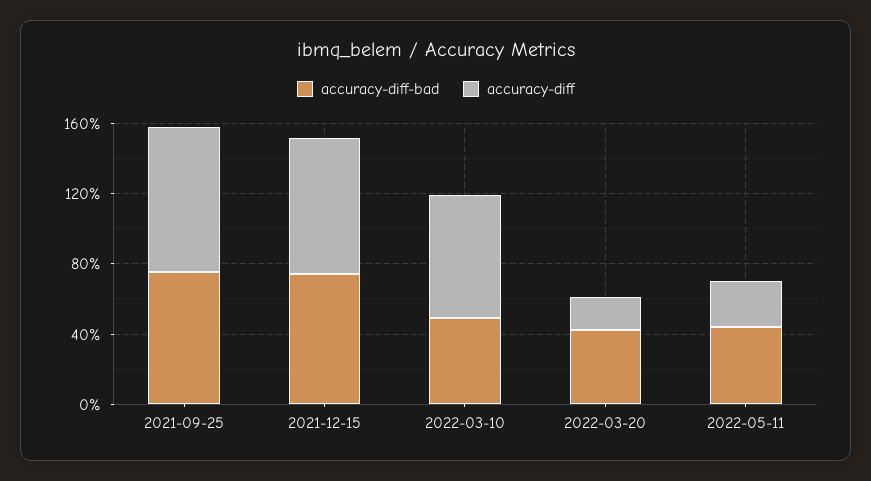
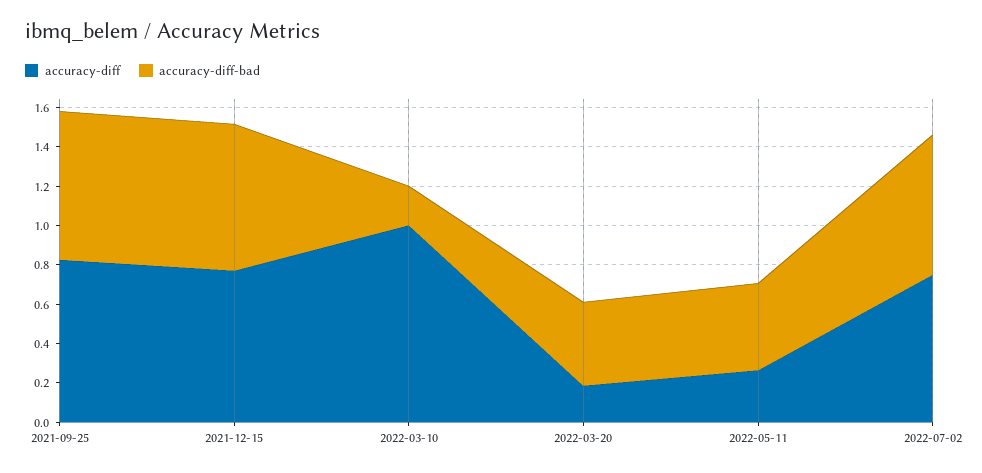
accuracy-diff-bad, 2022-03-10: 0.5 -> 0.2
accuracy-diff, 2022-03-10: 0.7 -> 1
accuracy-diff, 2022-07-02: none -> 0.75
accuracy-diff-bad, 2022-07-02: none -> 0.7

